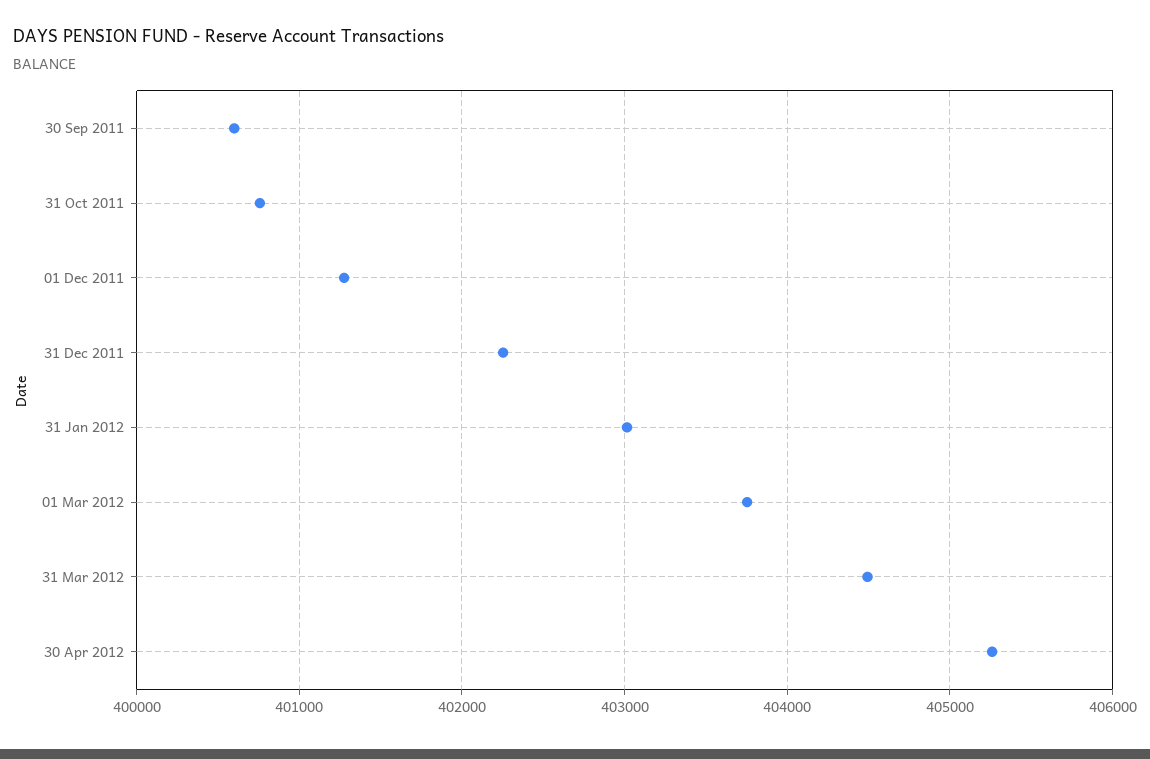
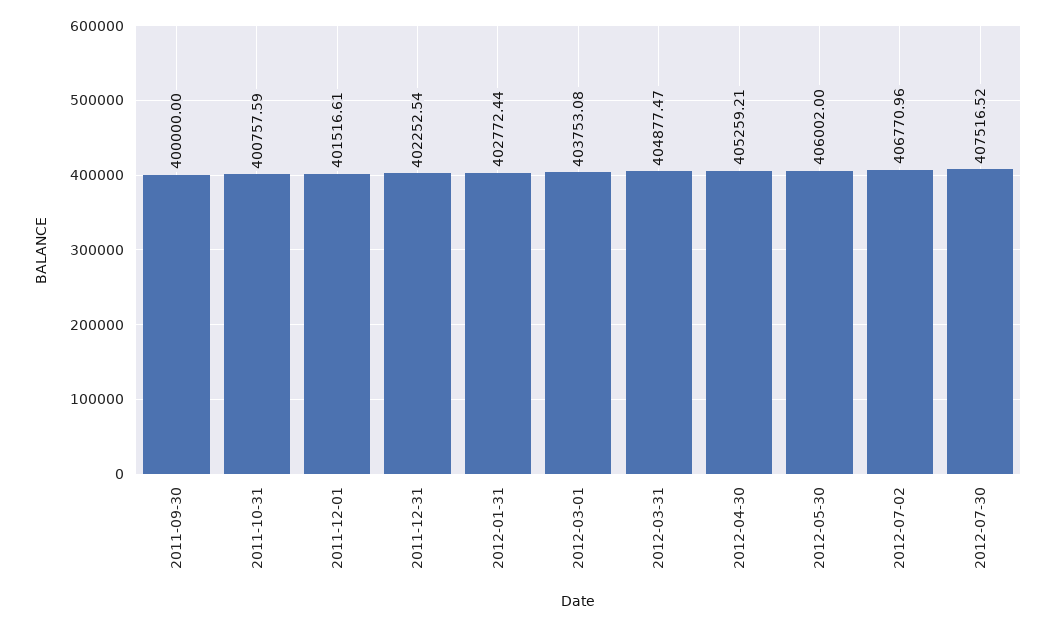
30 Sep 2011: 400600 -> 400000
01 Dec 2011: 401300 -> 401516.61
31 Jan 2012: 403000 -> 402772.44
31 Mar 2012: 404500 -> 404877.47
2012-05-30: none -> 406002
2012-07-02: none -> 406770.96
2012-07-30: none -> 407516.52

